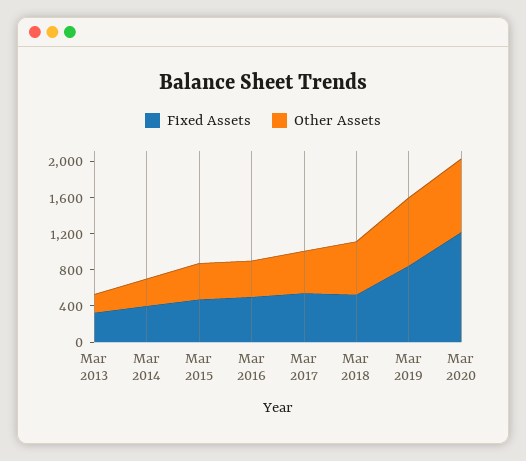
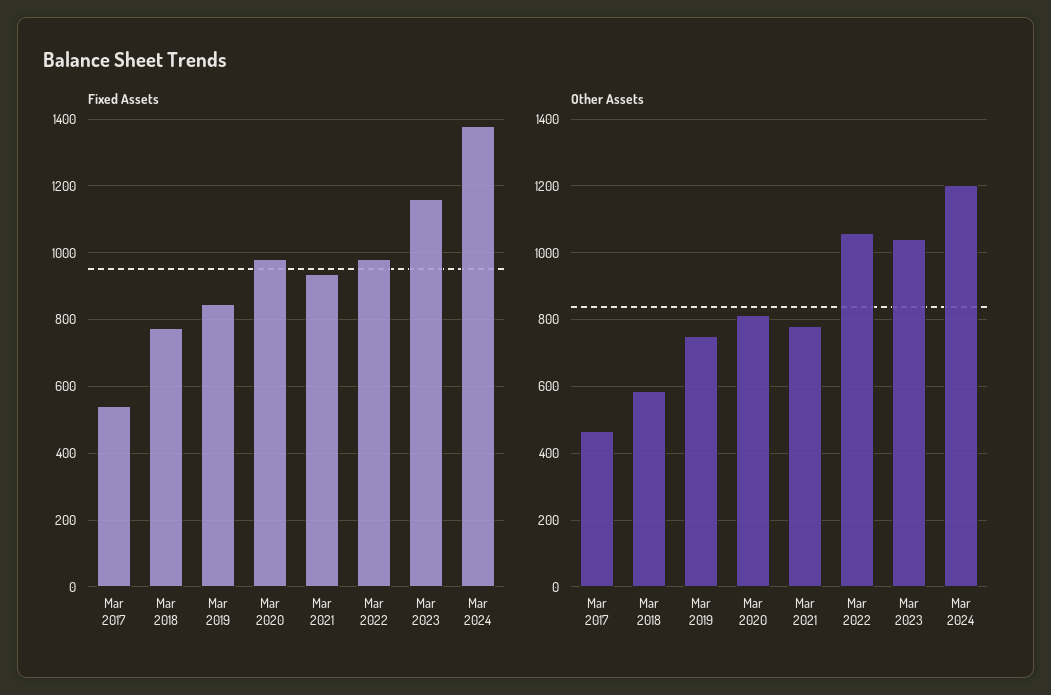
Fixed Assets, Mar 2013: 300 -> none
Other Assets, Mar 2013: 200 -> none
Fixed Assets, Mar 2014: 400 -> none
Other Assets, Mar 2014: 300 -> none
Fixed Assets, Mar 2015: 500 -> none
Other Assets, Mar 2015: 400 -> none
Fixed Assets, Mar 2016: 500 -> none
Other Assets, Mar 2016: 400 -> none
Fixed Assets, Mar 2018: 500 -> 780
Fixed Assets, Mar 2020: 1200 -> 980
Fixed Assets, Mar 2021: none -> 940
Fixed Assets, Mar 2022: none -> 980
Fixed Assets, Mar 2023: none -> 1160
Fixed Assets, Mar 2024: none -> 1380
Other Assets, Mar 2021: none -> 780
Other Assets, Mar 2022: none -> 1060
Other Assets, Mar 2023: none -> 1040
Other Assets, Mar 2024: none -> 1200

